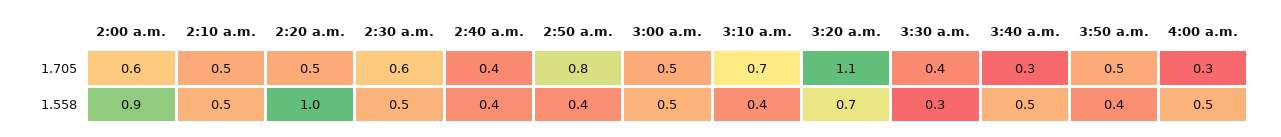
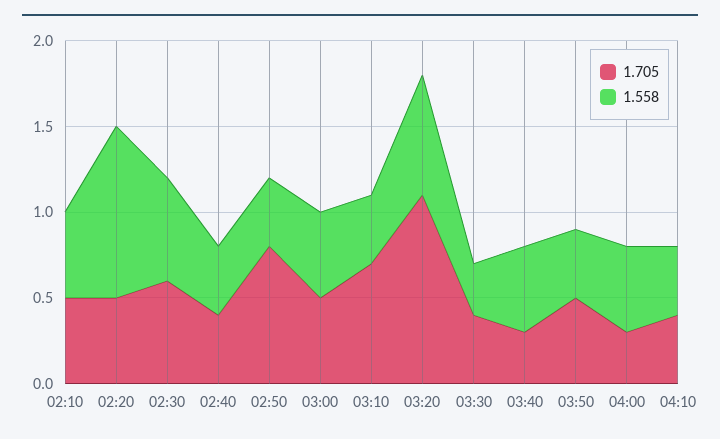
1.705, 2:00 a.m.: 0.6 -> none
1.558, 2:00 a.m.: 0.9 -> none
1.558, 2:30 a.m.: 0.5 -> 0.6
1.705, 04:10: none -> 0.4
1.558, 04:10: none -> 0.4

